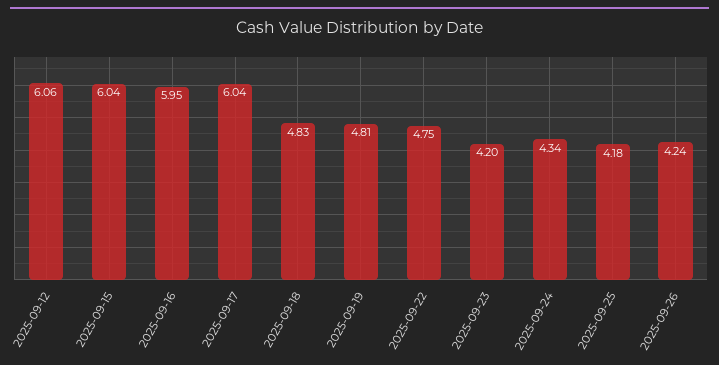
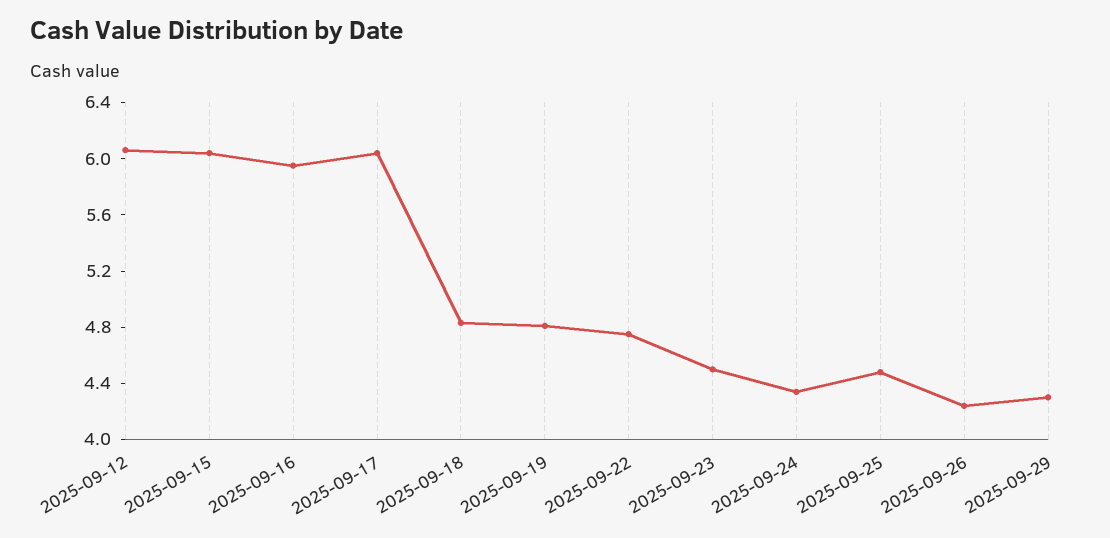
2025-09-23: 4.2 -> 4.5
2025-09-25: 4.18 -> 4.5
2025-09-29: none -> 4.3

